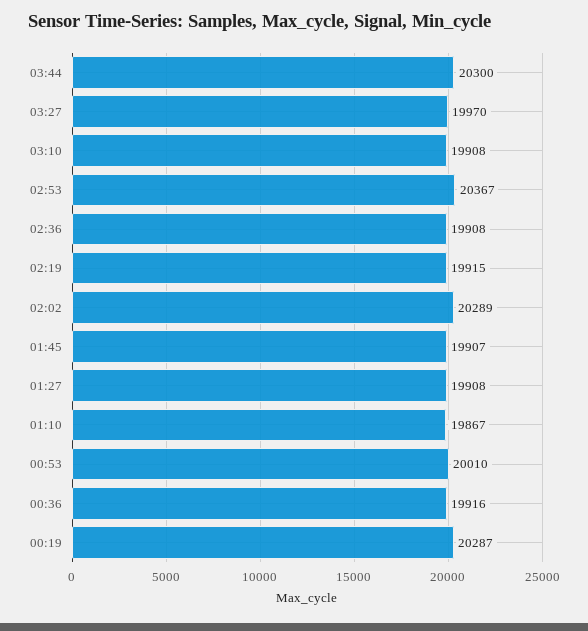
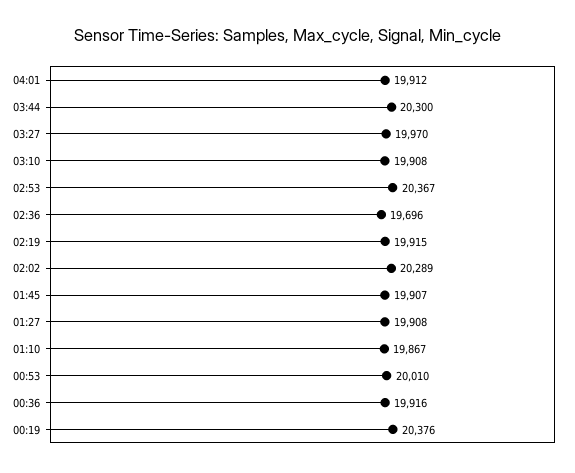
02:36: 19908 -> 19696
00:19: 20287 -> 20376
04:01: none -> 19912

